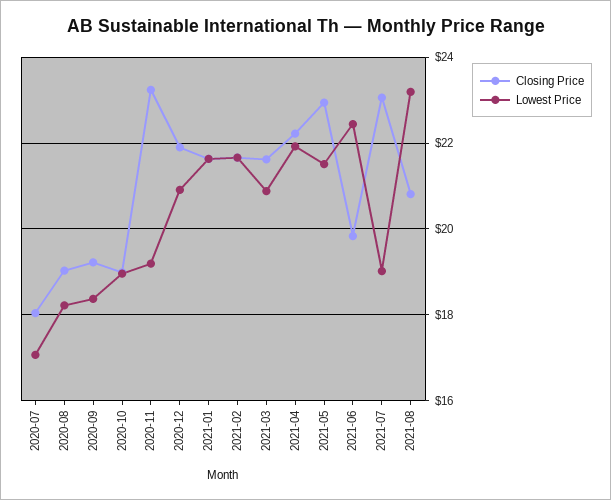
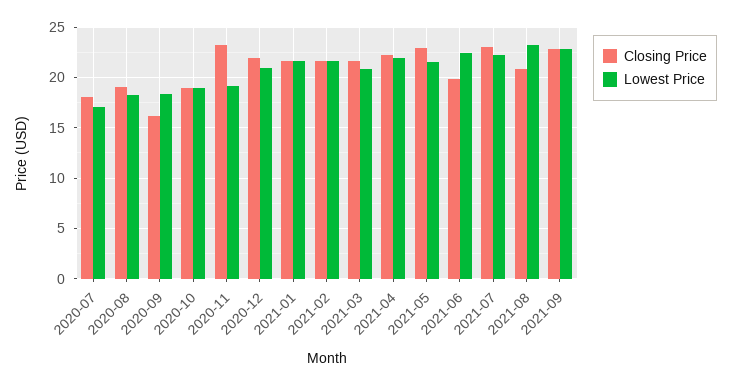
Closing Price, 2020-09: 19.2 -> 16
Lowest Price, 2021-07: 19 -> 22
Closing Price, 2021-09: none -> 23
Lowest Price, 2021-09: none -> 23

